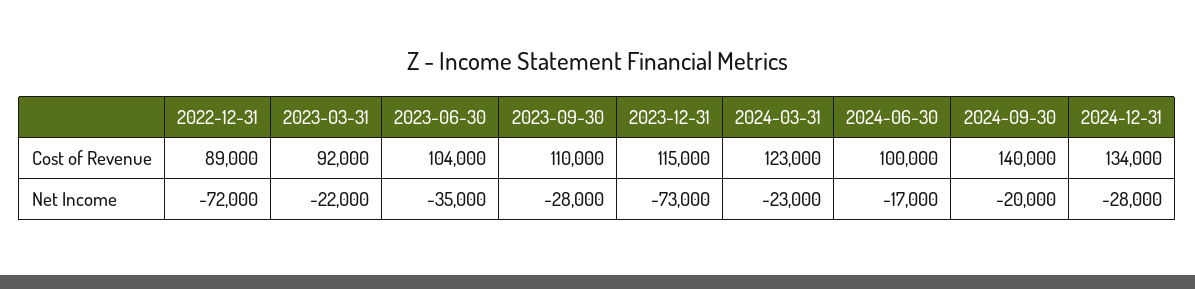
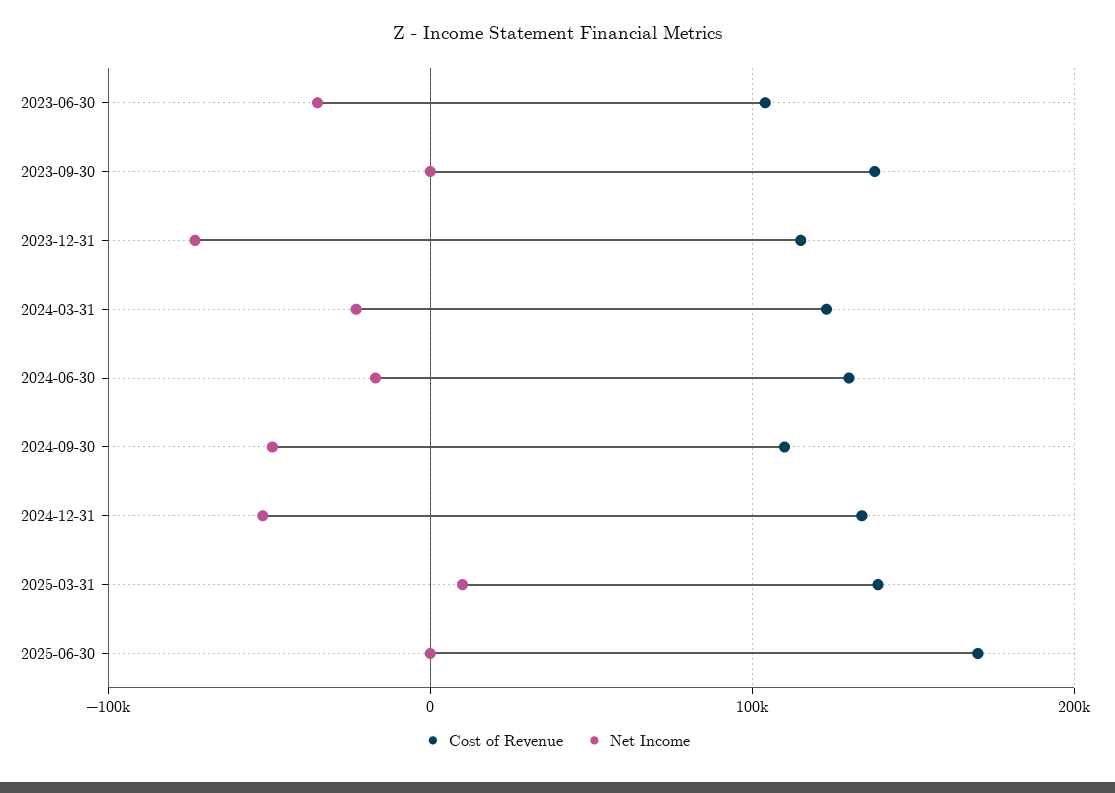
Cost of Revenue, 2022-12-31: 89000 -> none
Cost of Revenue, 2023-03-31: 92000 -> none
Cost of Revenue, 2023-09-30: 110000 -> 140000
Cost of Revenue, 2024-06-30: 100000 -> 130000
Cost of Revenue, 2024-09-30: 140000 -> 110000
Net Income, 2022-12-31: -72000 -> none
Net Income, 2023-03-31: -22000 -> none
Net Income, 2023-09-30: -28000 -> 0
Net Income, 2024-09-30: -20000 -> -50000
Net Income, 2024-12-31: -28000 -> -50000
Cost of Revenue, 2025-03-31: none -> 140000
Net Income, 2025-03-31: none -> 10000
Cost of Revenue, 2025-06-30: none -> 170000
Net Income, 2025-06-30: none -> 0

